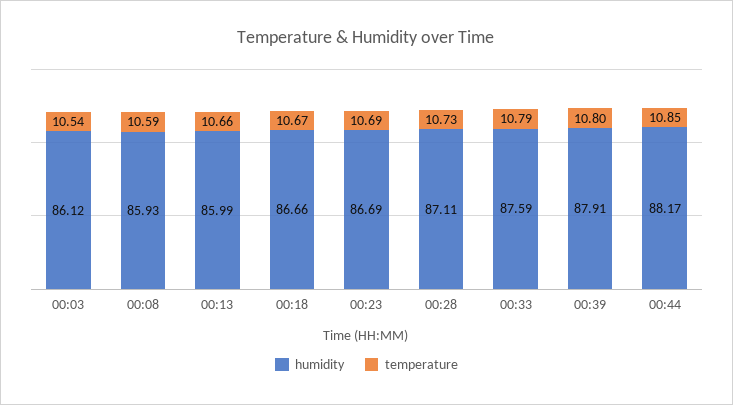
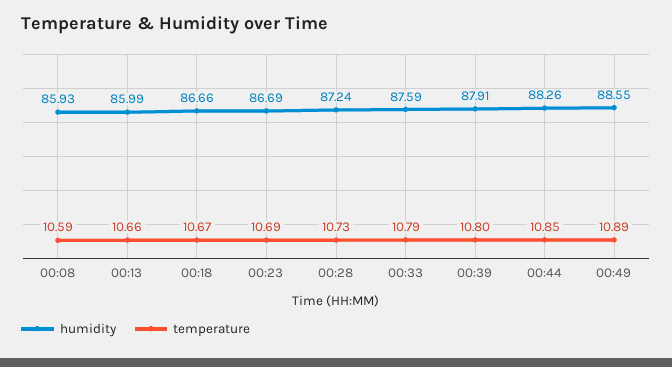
humidity, 00:03: 86.12 -> none
temperature, 00:03: 10.54 -> none
humidity, 00:28: 87.11 -> 87.24
humidity, 00:44: 88.17 -> 88.26
humidity, 00:49: none -> 88.55
temperature, 00:49: none -> 10.89

